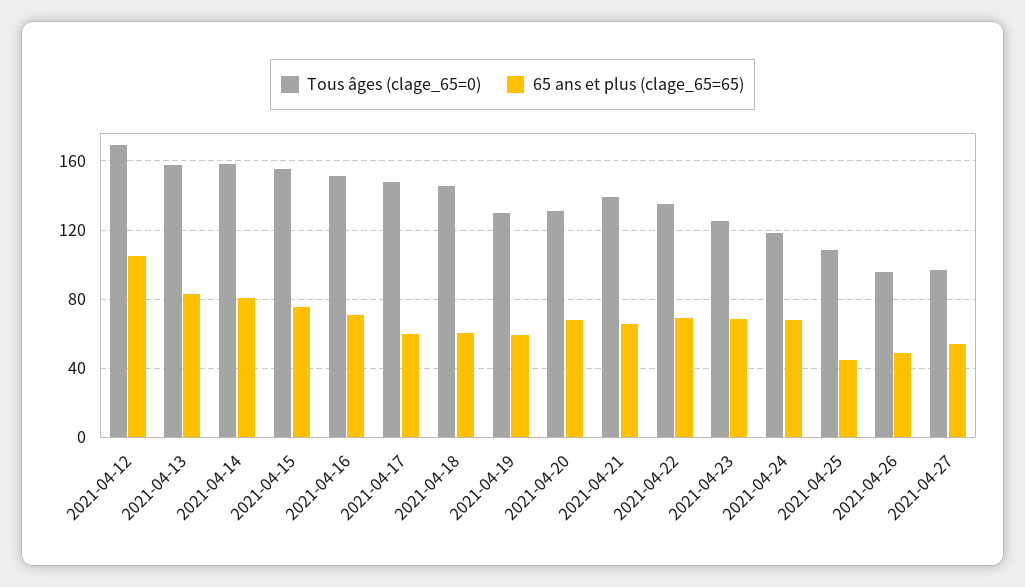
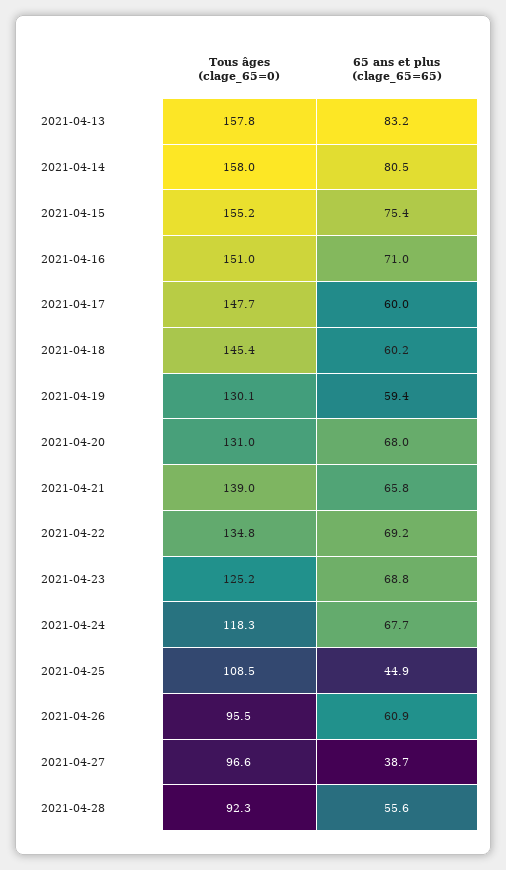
Tous âges (clage_65=0), 2021-04-12: 170 -> none
65 ans et plus (clage_65=65), 2021-04-12: 105 -> none
65 ans et plus (clage_65=65), 2021-04-26: 50 -> 60.9
65 ans et plus (clage_65=65), 2021-04-27: 55 -> 38.7
Tous âges (clage_65=0), 2021-04-28: none -> 92.3
65 ans et plus (clage_65=65), 2021-04-28: none -> 55.6

